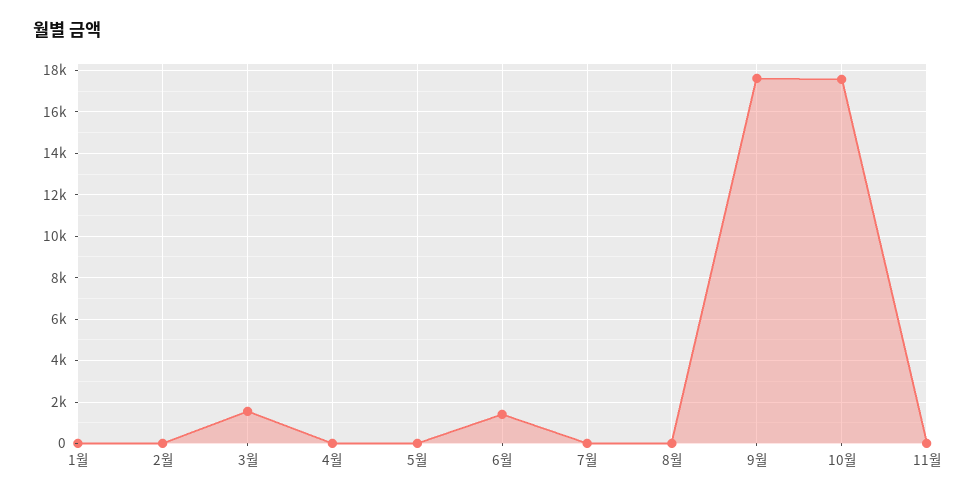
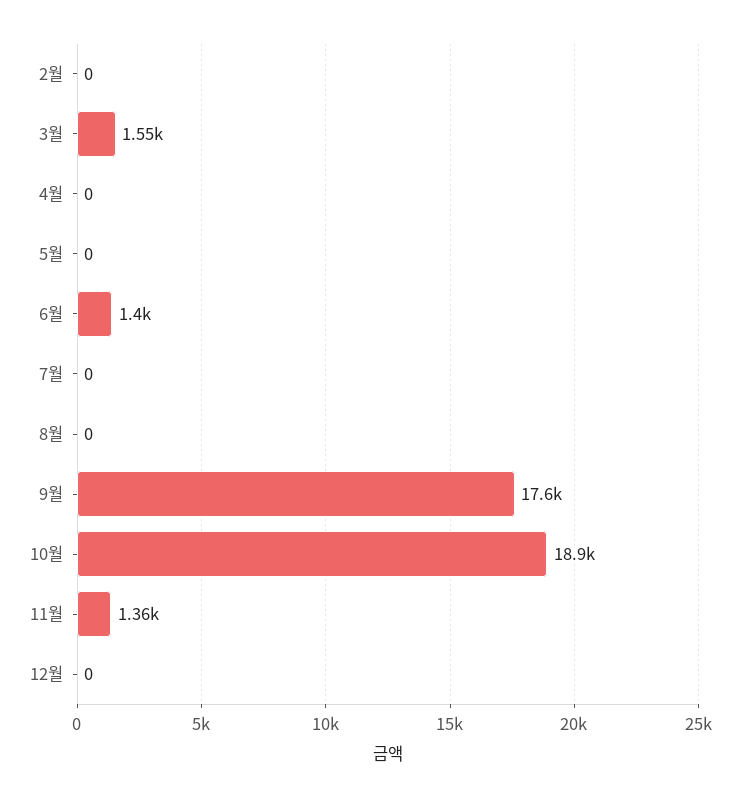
1월: 0 -> none
10월: 17500 -> 18900
11월: 0 -> 1360
12월: none -> 0

